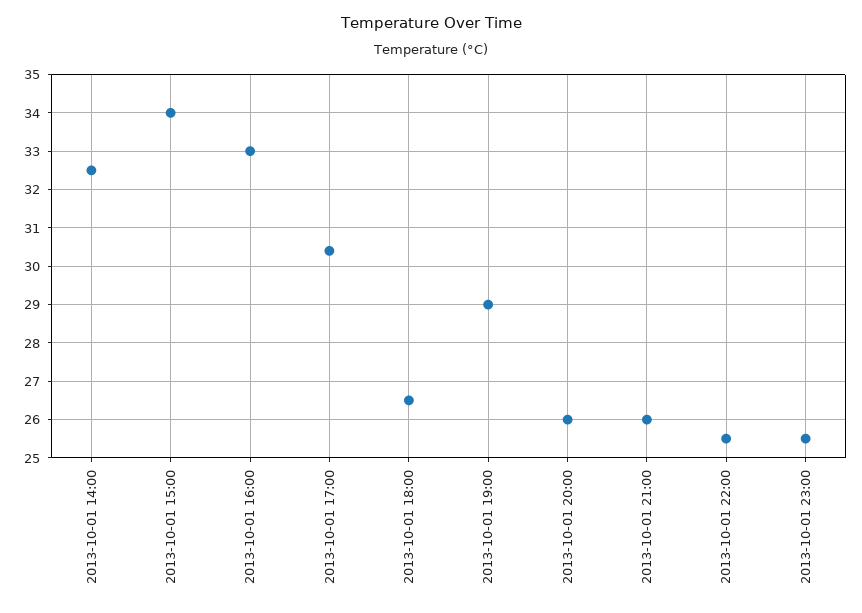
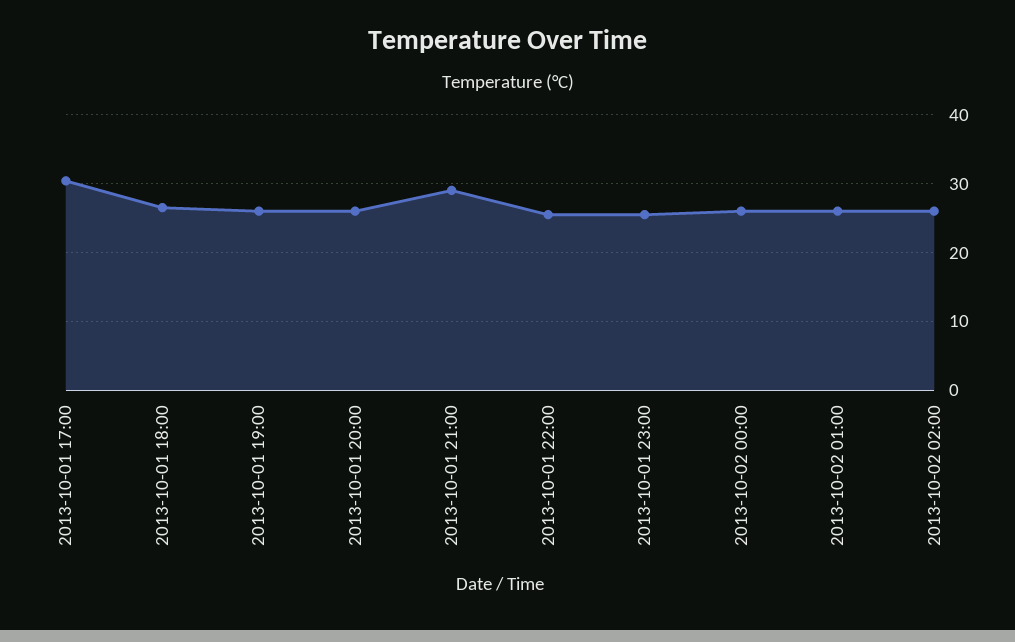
2013-10-01 14:00: 32.5 -> none
2013-10-01 15:00: 34 -> none
2013-10-01 16:00: 33 -> none
2013-10-01 19:00: 29 -> 26
2013-10-01 21:00: 26 -> 29
2013-10-02 00:00: none -> 26
2013-10-02 01:00: none -> 26
2013-10-02 02:00: none -> 26

